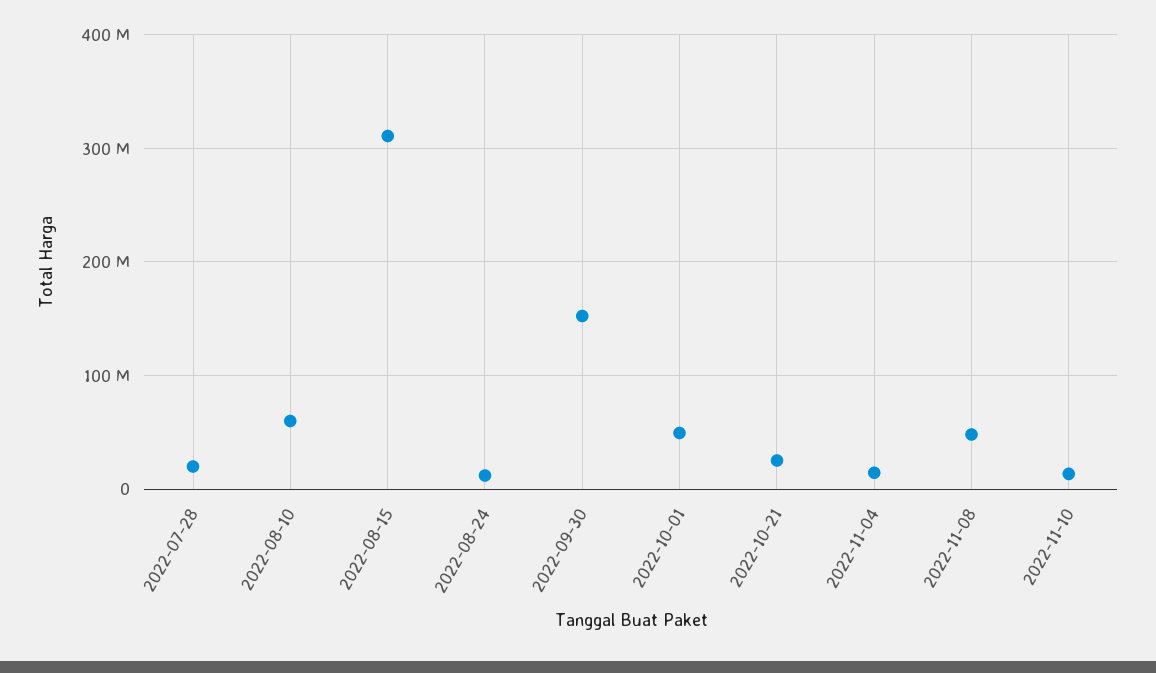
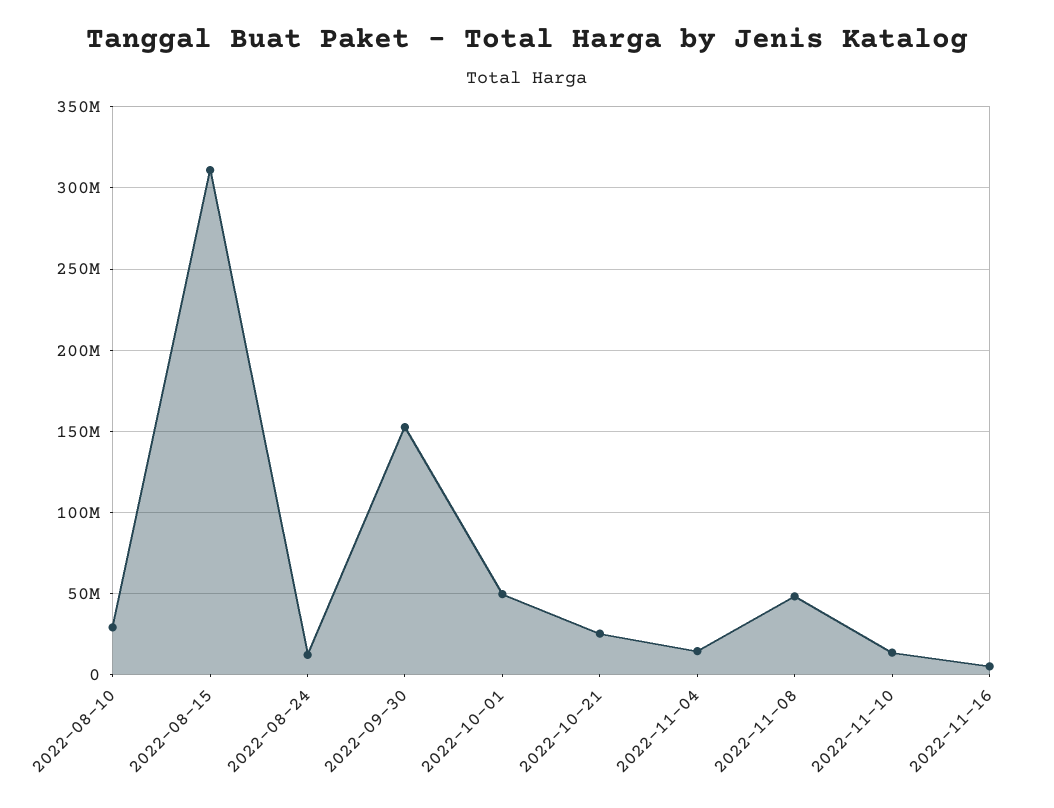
2022-07-28: 20000000 -> none
2022-08-10: 60000000 -> 30000000
2022-11-16: none -> 5000000

